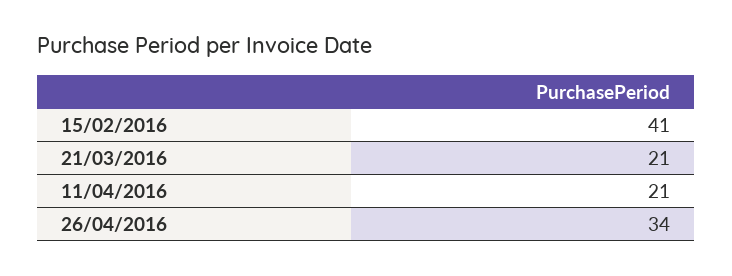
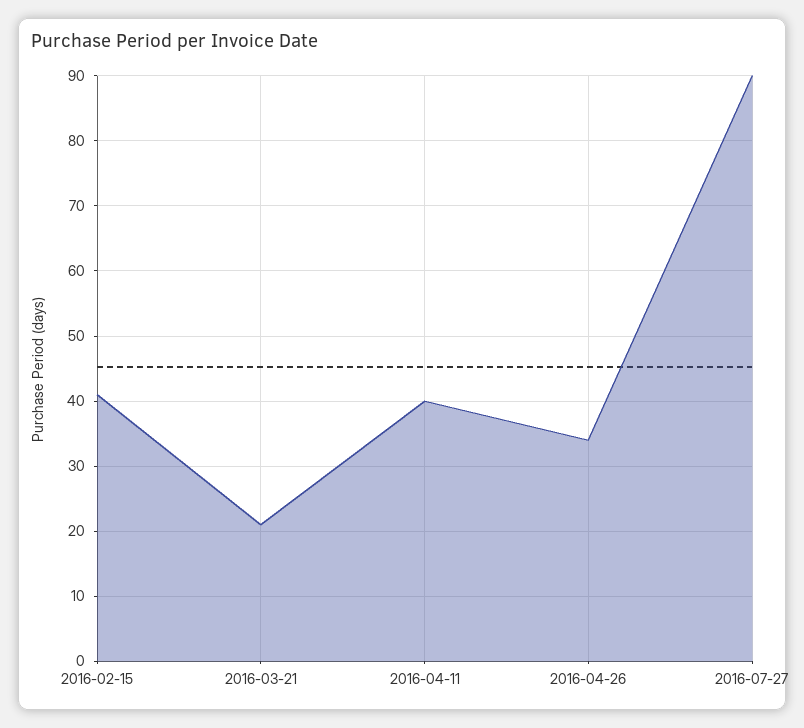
11/04/2016: 21 -> 40
2016-07-27: none -> 90

